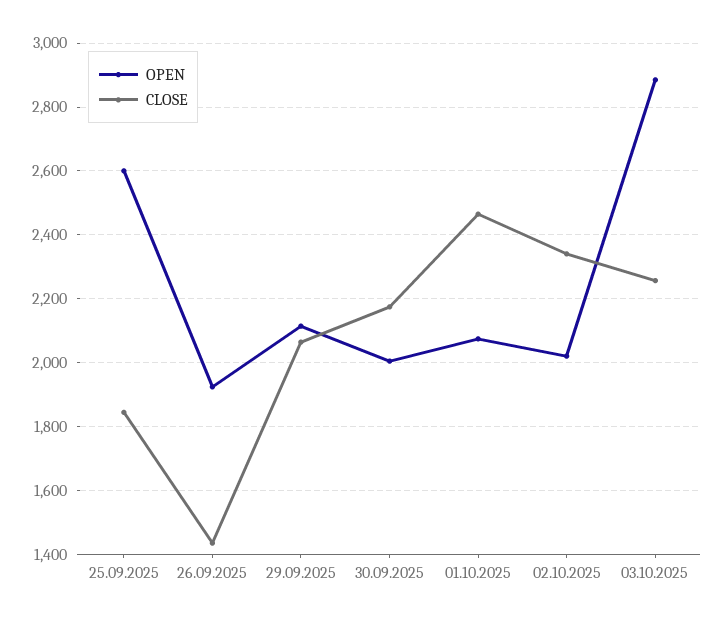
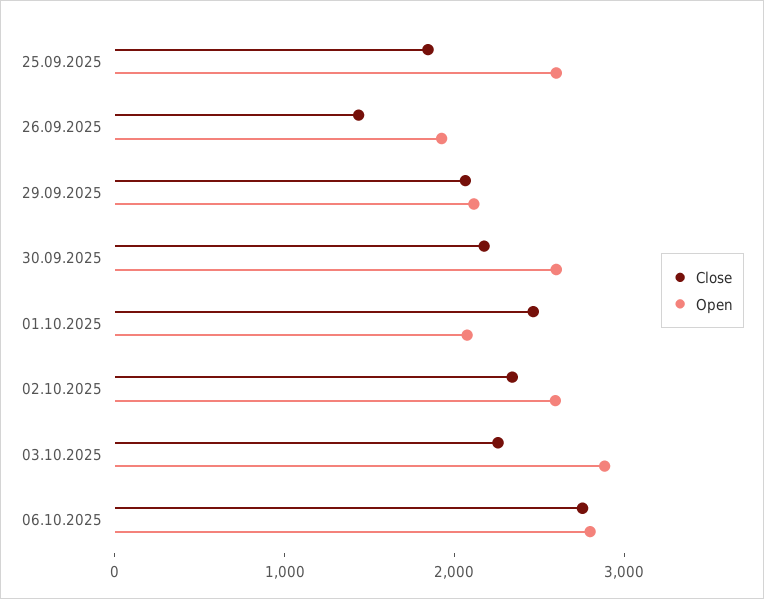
OPEN, 30.09.2025: 2000 -> 2600
OPEN, 02.10.2025: 2020 -> 2600
CLOSE, 06.10.2025: none -> 2800
OPEN, 06.10.2025: none -> 2800

